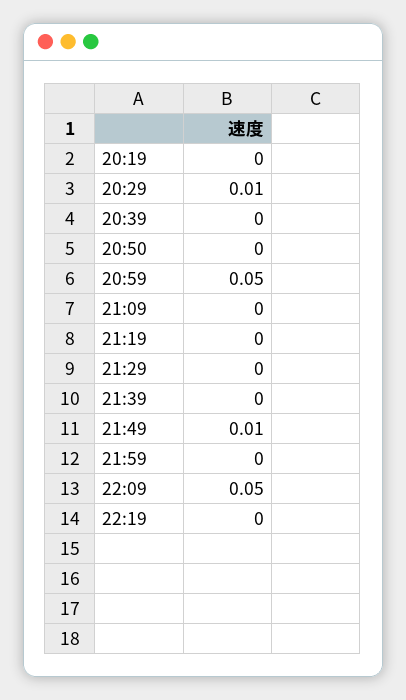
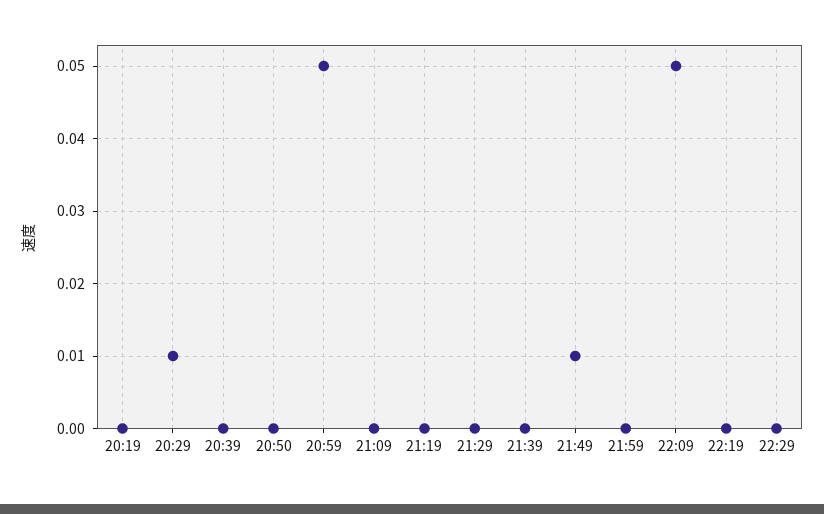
22:29: none -> 0

